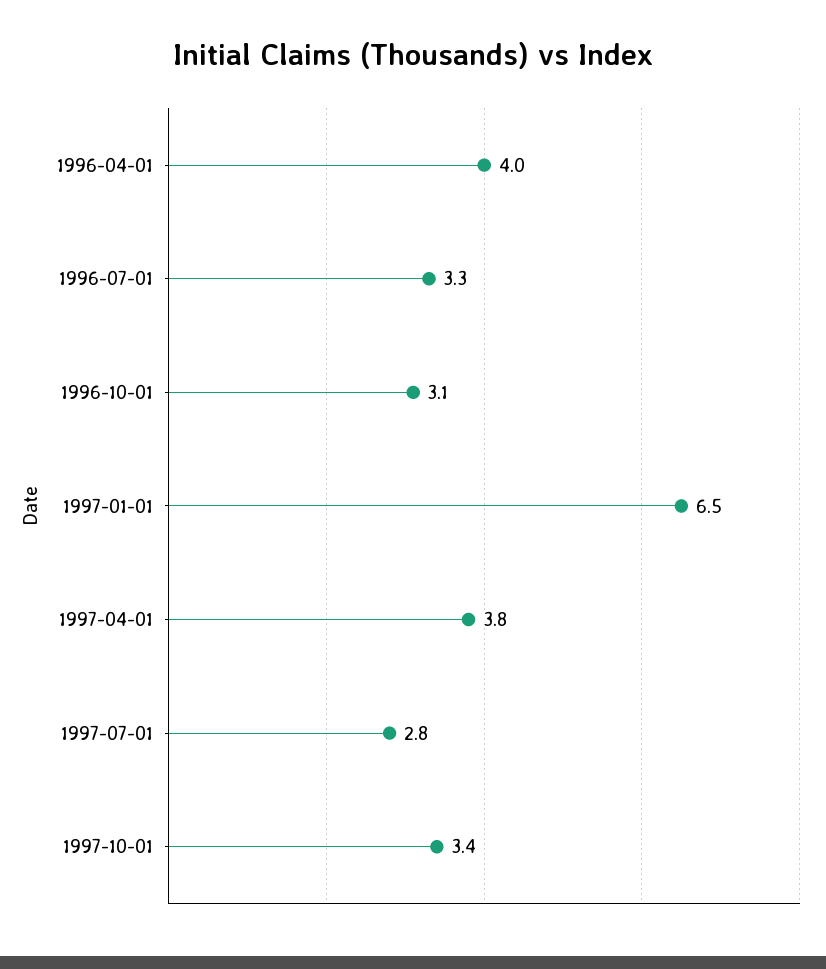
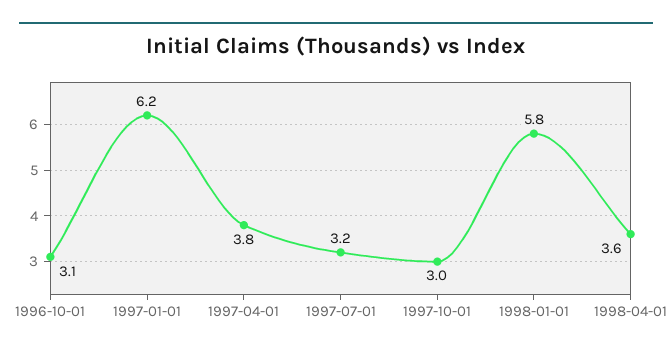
1996-04-01: 4 -> none
1996-07-01: 3.3 -> none
1997-01-01: 6.5 -> 6.2
1997-07-01: 2.8 -> 3.2
1997-10-01: 3.4 -> 3
1998-01-01: none -> 5.8
1998-04-01: none -> 3.6

